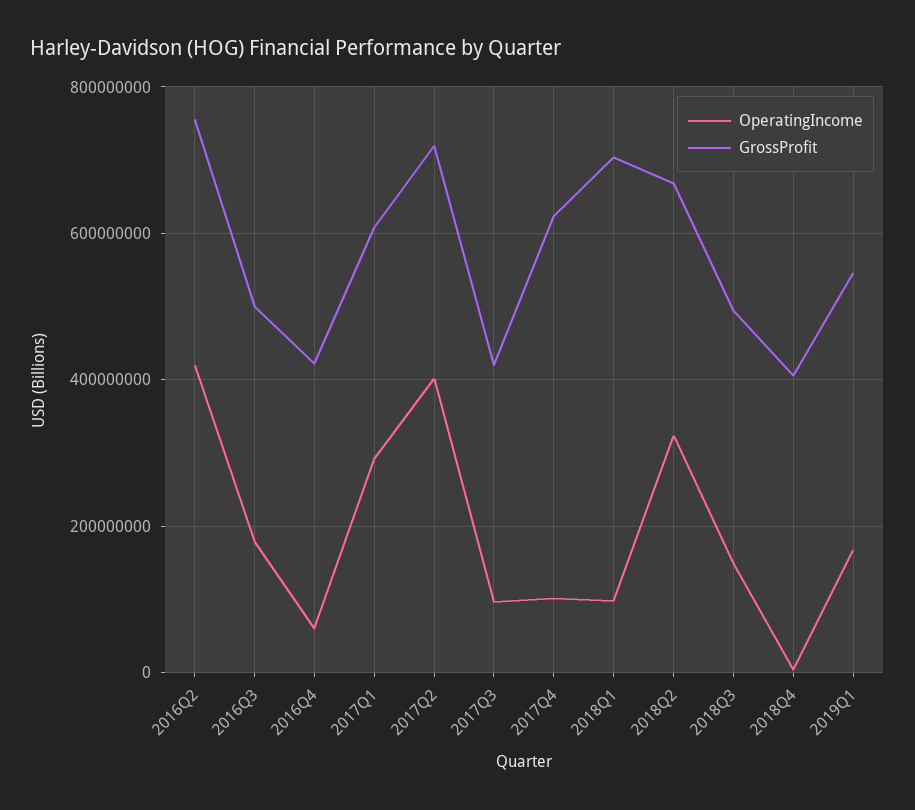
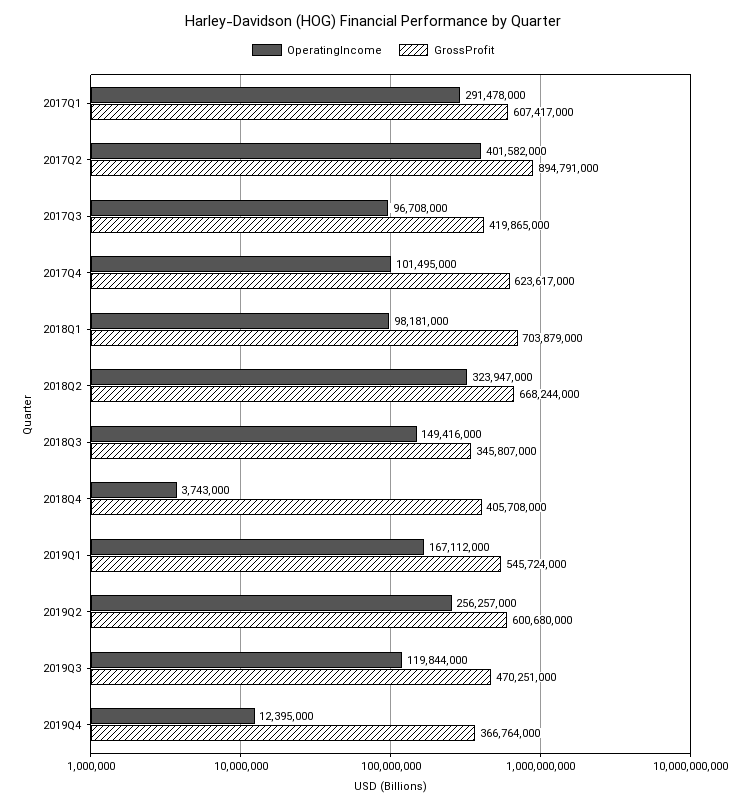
OperatingIncome, 2016Q2: 420000000 -> none
GrossProfit, 2016Q2: 760000000 -> none
OperatingIncome, 2016Q3: 180000000 -> none
GrossProfit, 2016Q3: 500000000 -> none
OperatingIncome, 2016Q4: 60000000 -> none
GrossProfit, 2016Q4: 420000000 -> none
GrossProfit, 2017Q2: 720000000 -> 894791000
GrossProfit, 2018Q3: 500000000 -> 345807000
OperatingIncome, 2019Q2: none -> 256257000
GrossProfit, 2019Q2: none -> 600680000
OperatingIncome, 2019Q3: none -> 119844000
GrossProfit, 2019Q3: none -> 470251000
OperatingIncome, 2019Q4: none -> 12395000
GrossProfit, 2019Q4: none -> 366764000

